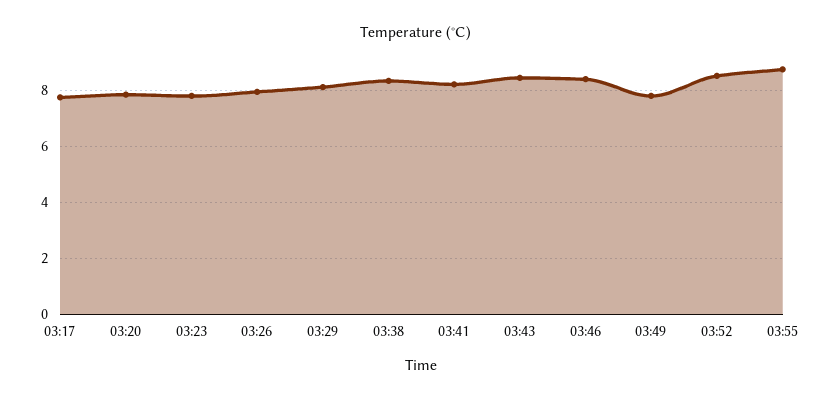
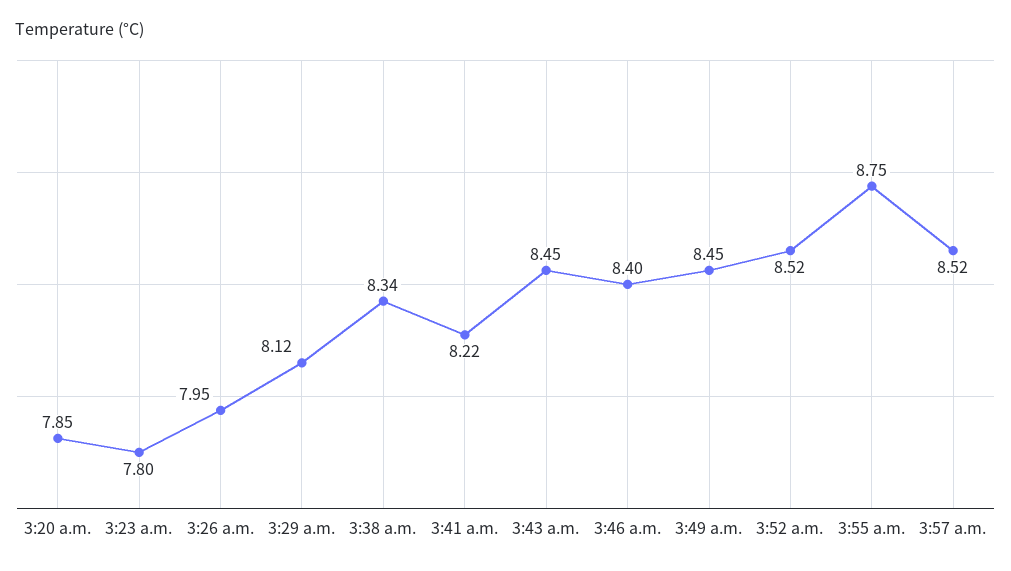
03:17: 7.75 -> none
03:49: 7.75 -> 8.45
3:57 a.m.: none -> 8.52

